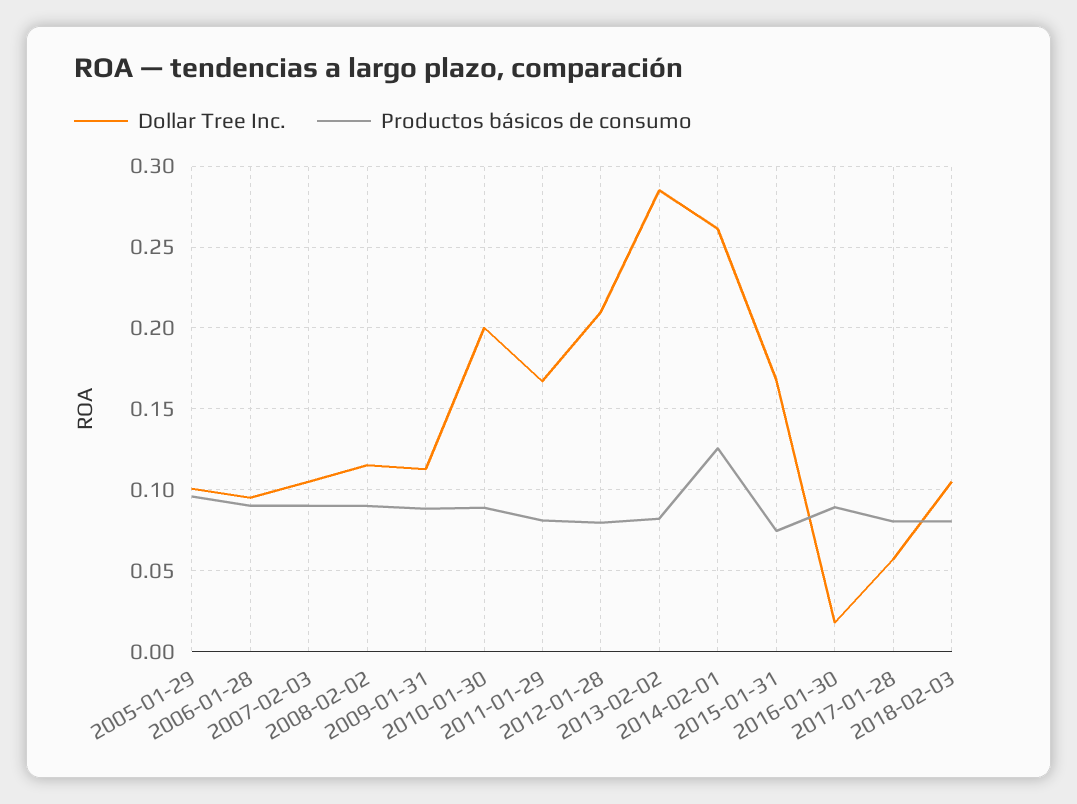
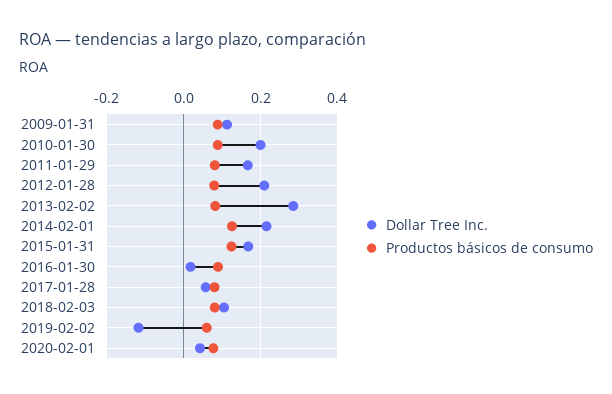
Dollar Tree Inc., 2005-01-29: 0.1 -> none
Productos básicos de consumo, 2005-01-29: 0.095 -> none
Dollar Tree Inc., 2006-01-28: 0.095 -> none
Productos básicos de consumo, 2006-01-28: 0.09 -> none
Dollar Tree Inc., 2007-02-03: 0.105 -> none
Productos básicos de consumo, 2007-02-03: 0.09 -> none
Dollar Tree Inc., 2008-02-02: 0.115 -> none
Productos básicos de consumo, 2008-02-02: 0.09 -> none
Dollar Tree Inc., 2014-02-01: 0.26 -> 0.22
Productos básicos de consumo, 2015-01-31: 0.075 -> 0.12
Dollar Tree Inc., 2019-02-02: none -> -0.12
Productos básicos de consumo, 2019-02-02: none -> 0.06
Dollar Tree Inc., 2020-02-01: none -> 0.04
Productos básicos de consumo, 2020-02-01: none -> 0.08

